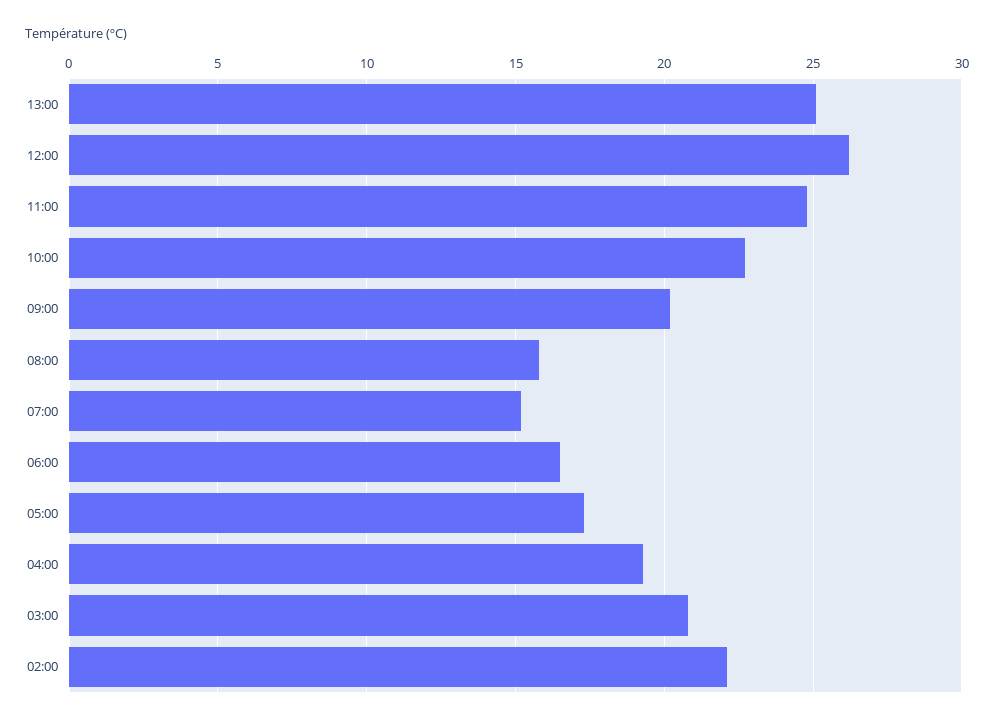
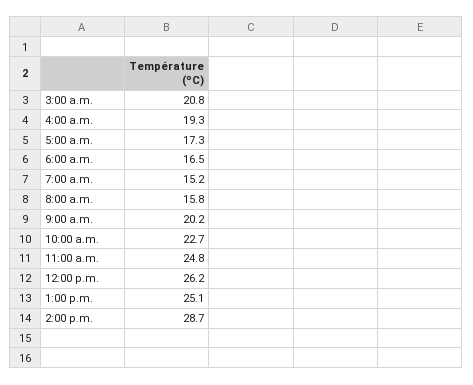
02:00: 22 -> none
2:00 p.m.: none -> 28.7

